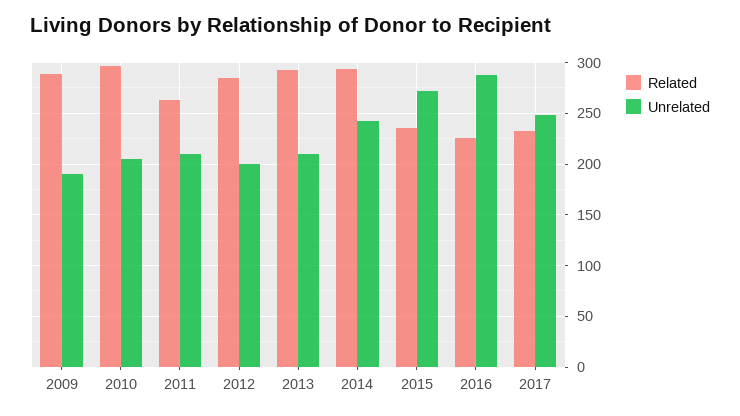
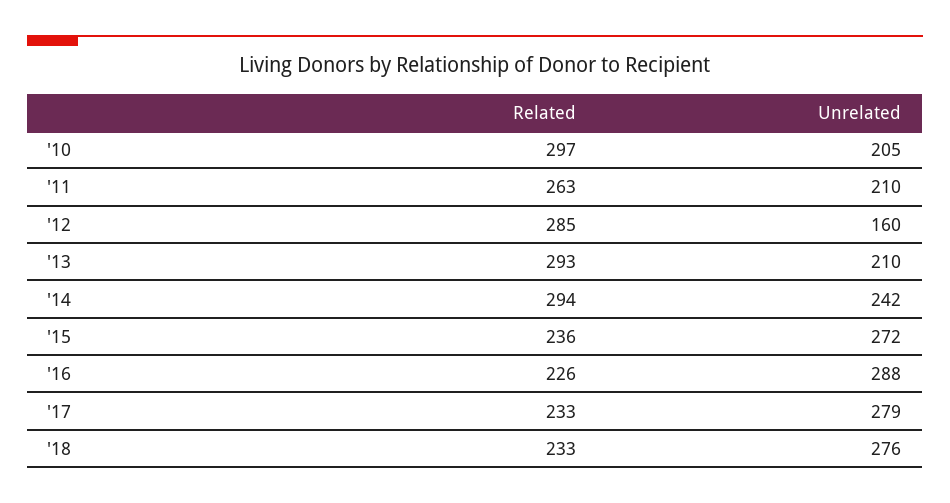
Related, 2009: 290 -> none
Unrelated, 2009: 190 -> none
Unrelated, 2012: 200 -> 160
Unrelated, 2017: 250 -> 279
Related, '18: none -> 233
Unrelated, '18: none -> 276

